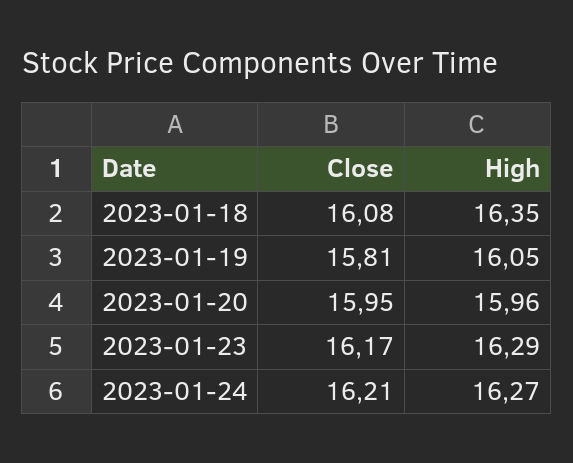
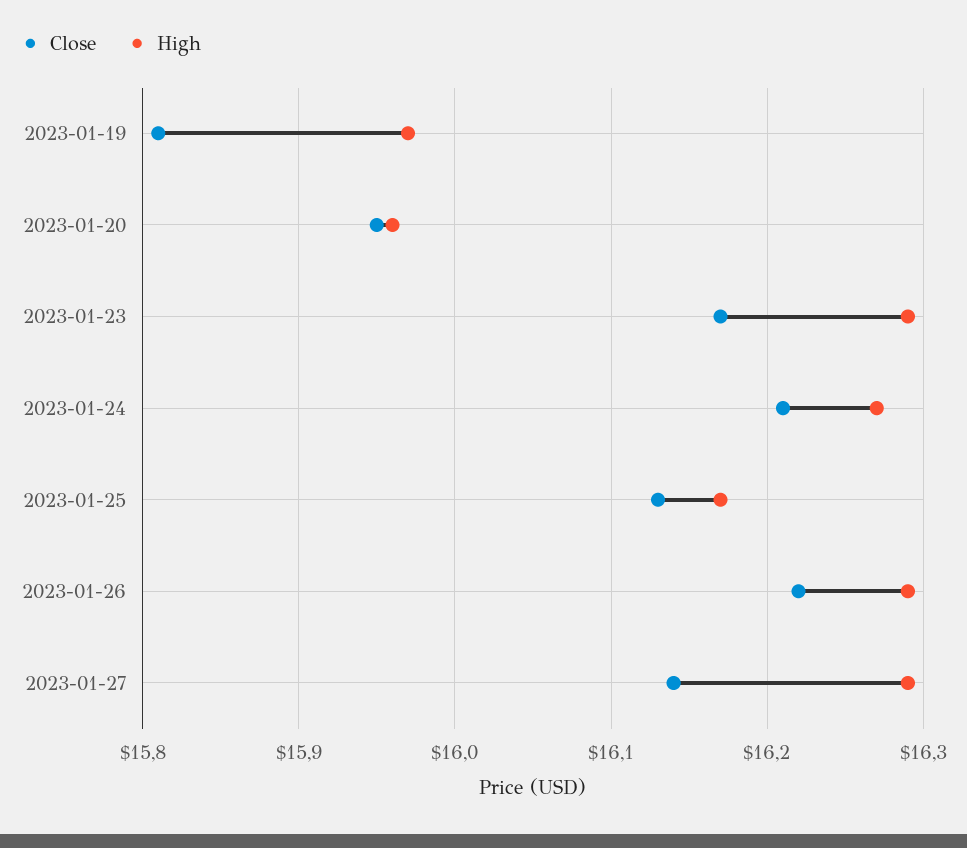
Close, 2023-01-18: 16.08 -> none
High, 2023-01-18: 16.35 -> none
High, 2023-01-19: 16.05 -> 15.97
Close, 2023-01-25: none -> 16.13
High, 2023-01-25: none -> 16.17
Close, 2023-01-26: none -> 16.22
High, 2023-01-26: none -> 16.29
Close, 2023-01-27: none -> 16.14
High, 2023-01-27: none -> 16.29

